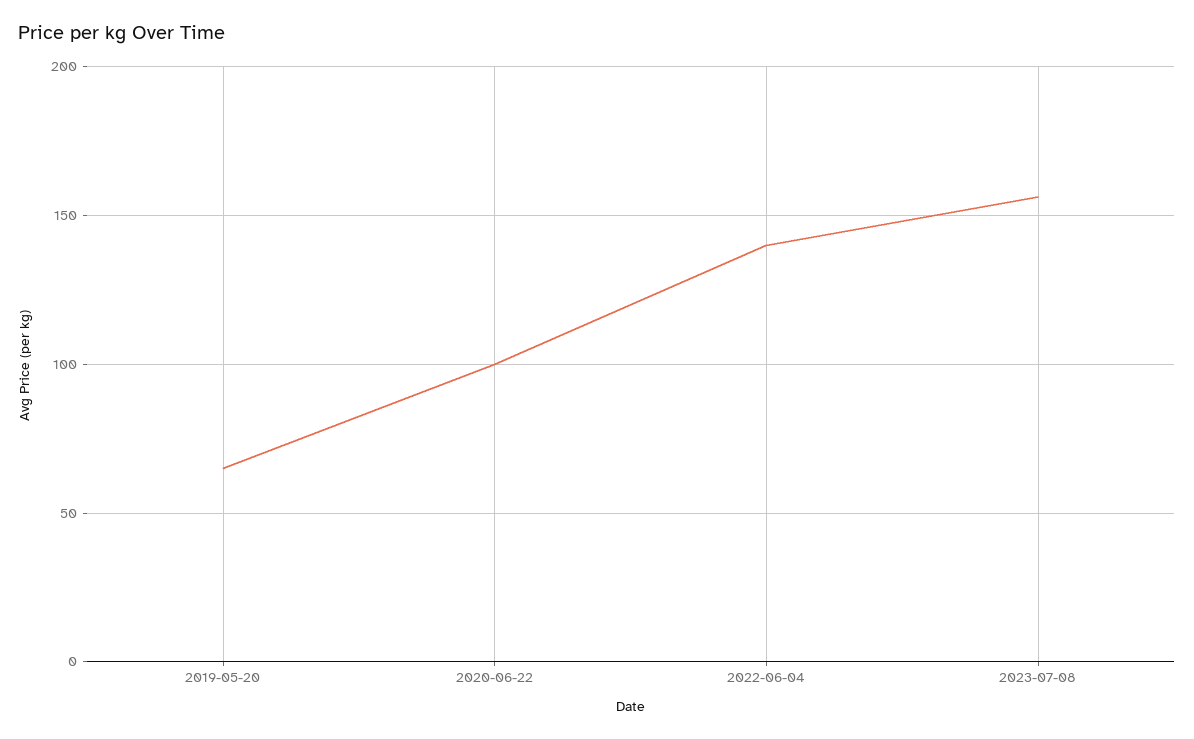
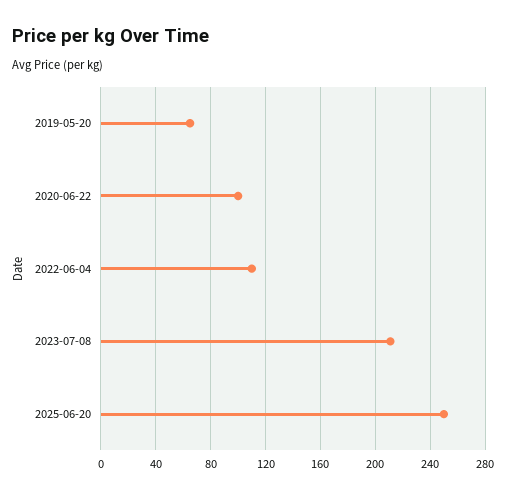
2022-06-04: 140 -> 110
2023-07-08: 155 -> 210
2025-06-20: none -> 250

